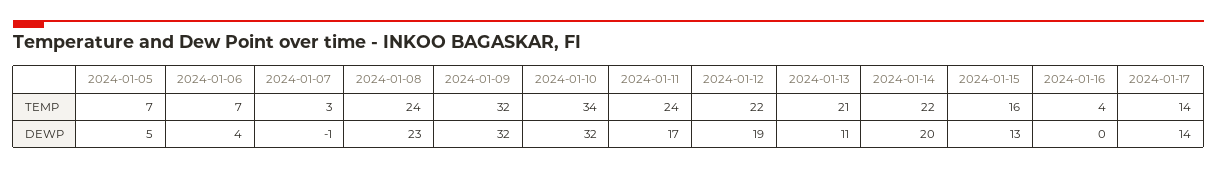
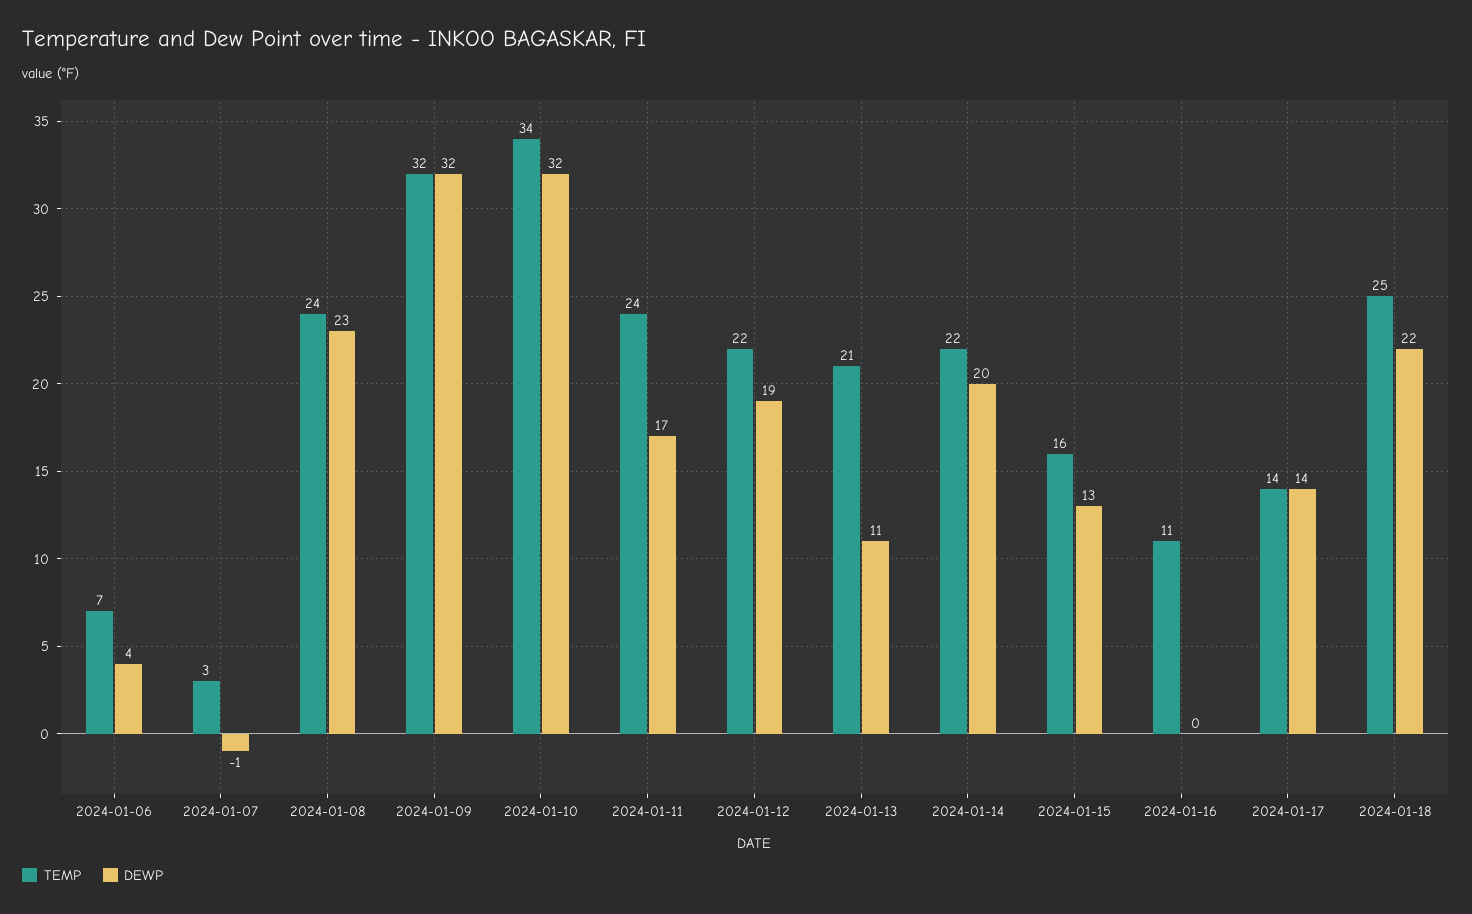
TEMP, 2024-01-05: 7 -> none
TEMP, 2024-01-16: 4 -> 11
DEWP, 2024-01-05: 5 -> none
TEMP, 2024-01-18: none -> 25
DEWP, 2024-01-18: none -> 22

